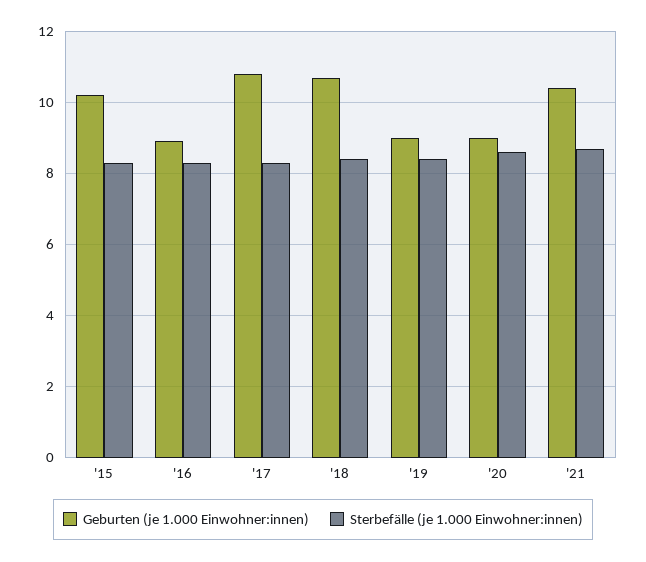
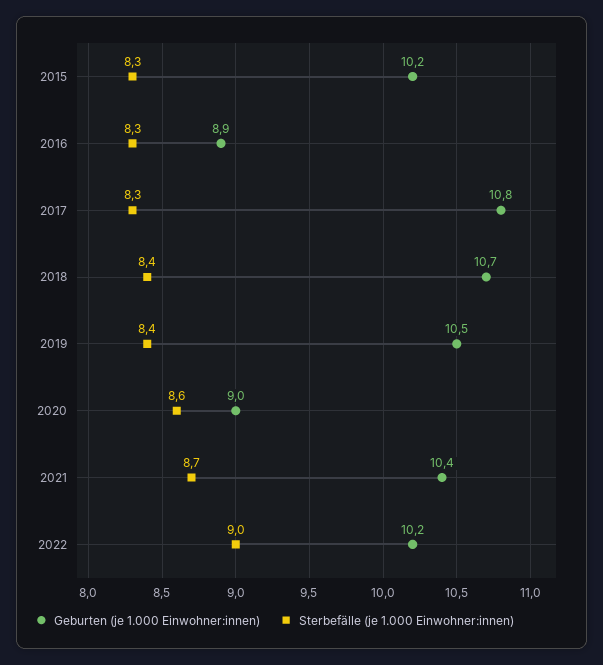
Geburten (je 1.000 Einwohner:innen), '19: 9 -> 10.5
Geburten (je 1.000 Einwohner:innen), 2022: none -> 10.2
Sterbefälle (je 1.000 Einwohner:innen), 2022: none -> 9

